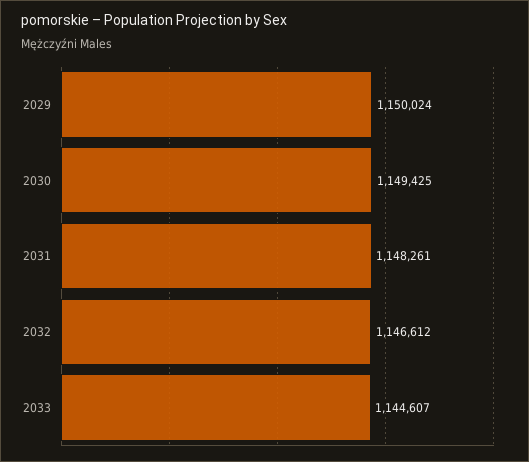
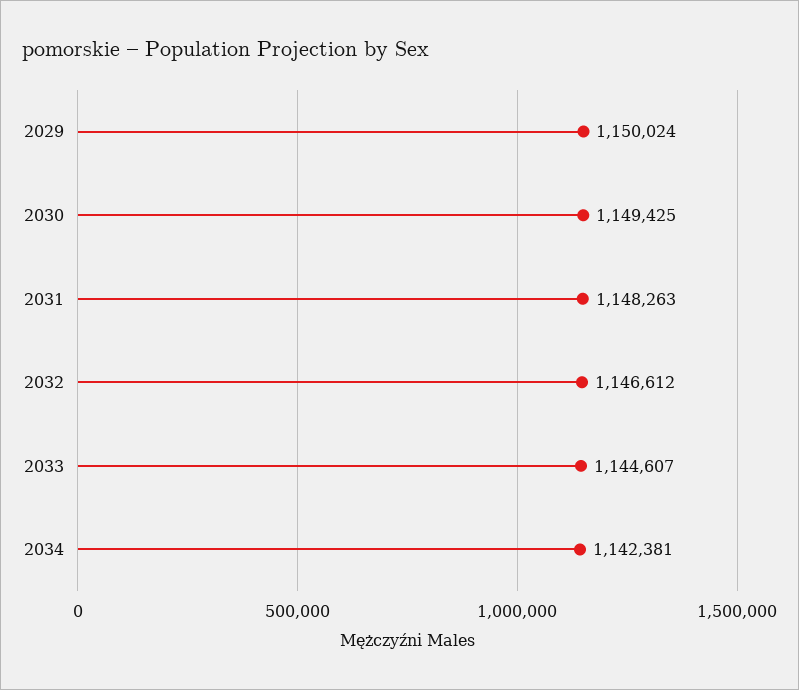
2031: 1148261 -> 1148263
2034: none -> 1142381

